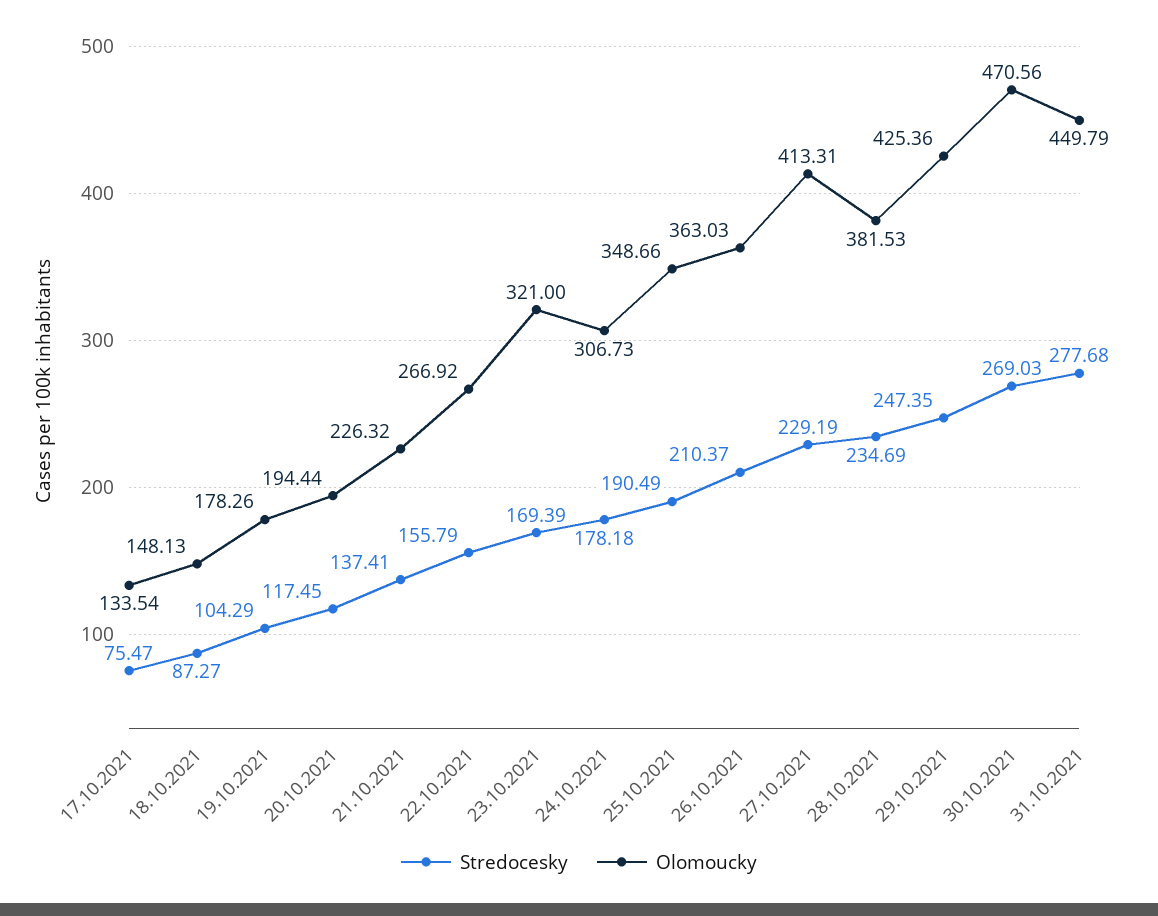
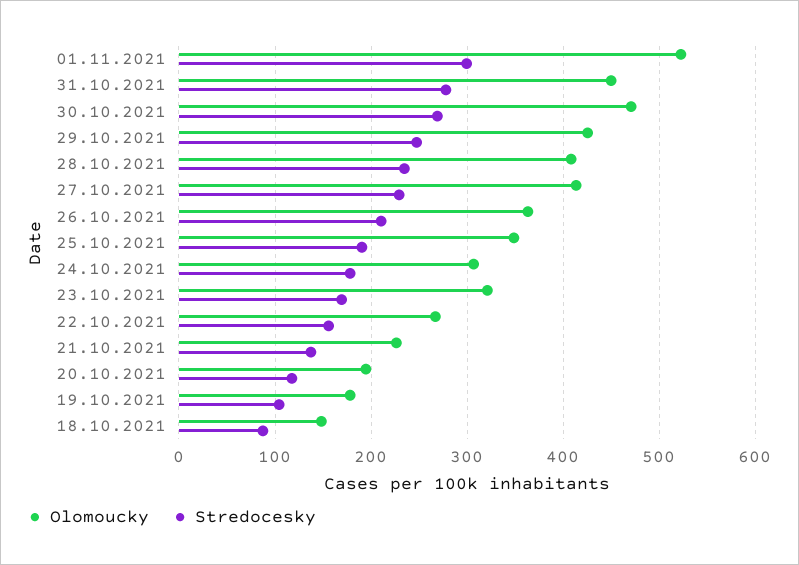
Stredocesky, 17.10.2021: 75.47 -> none
Olomoucky, 17.10.2021: 133.54 -> none
Olomoucky, 28.10.2021: 381.53 -> 410
Olomoucky, 01.11.2021: none -> 520
Stredocesky, 01.11.2021: none -> 300

